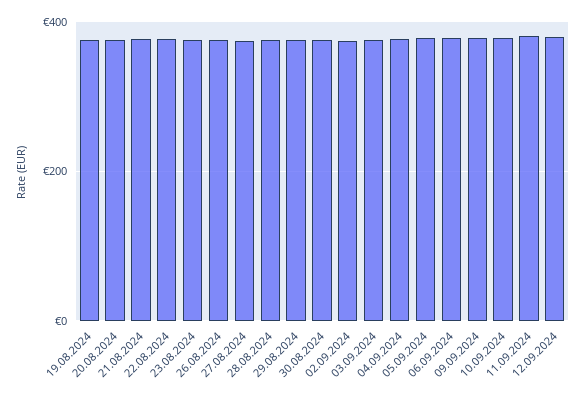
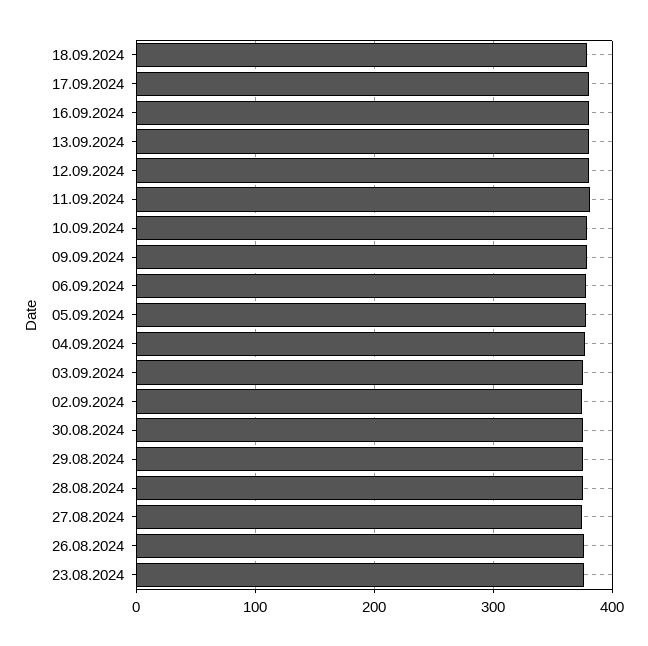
19.08.2024: 380 -> none
20.08.2024: 380 -> none
21.08.2024: 380 -> none
22.08.2024: 380 -> none
18.09.2024: none -> 380
17.09.2024: none -> 380
16.09.2024: none -> 380
13.09.2024: none -> 380

